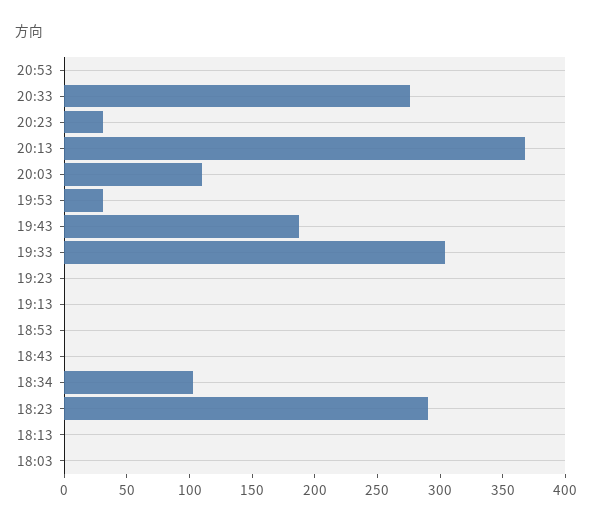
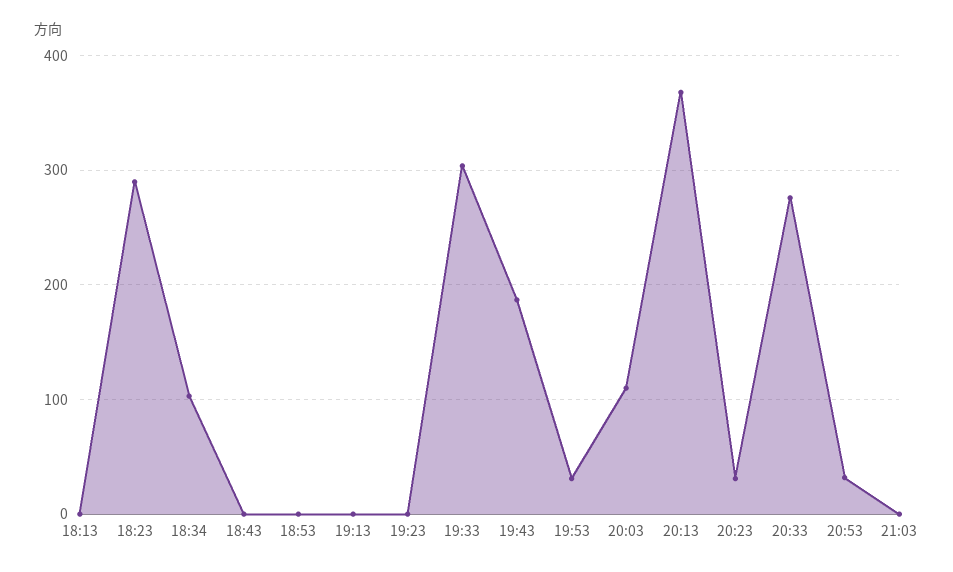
20:53: 0 -> 30
18:03: 0 -> none
21:03: none -> 0

